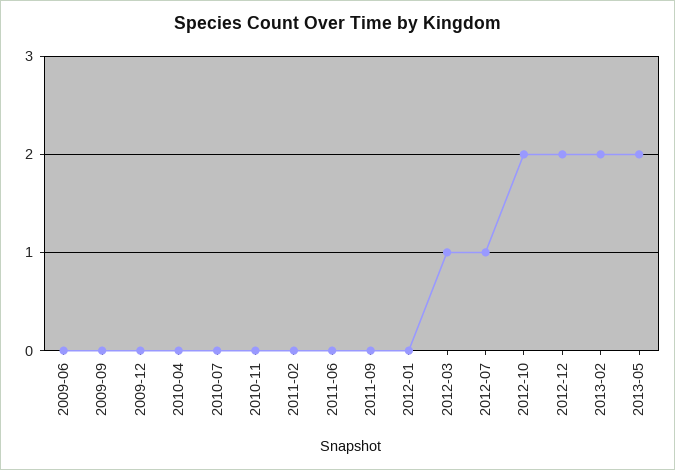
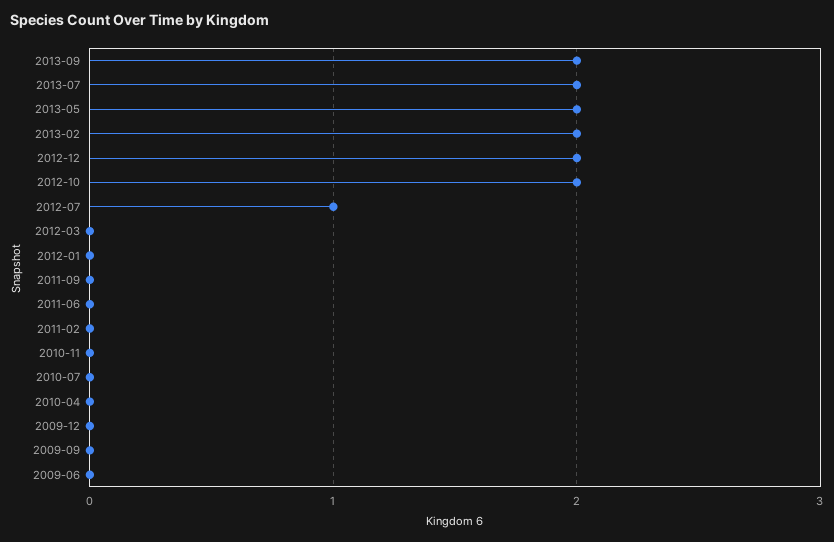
2012-03: 1 -> 0
2013-09: none -> 2
2013-07: none -> 2

